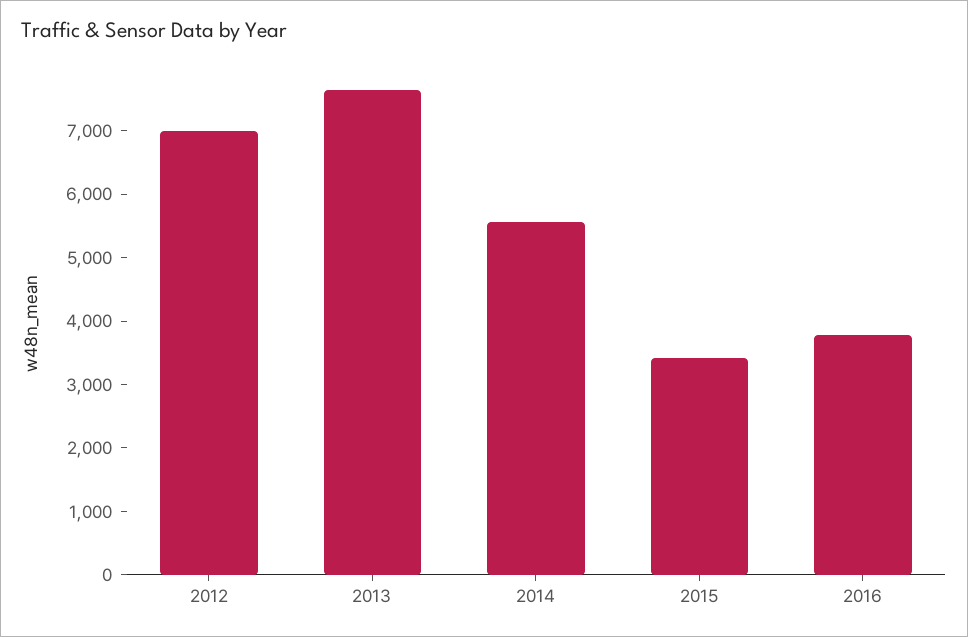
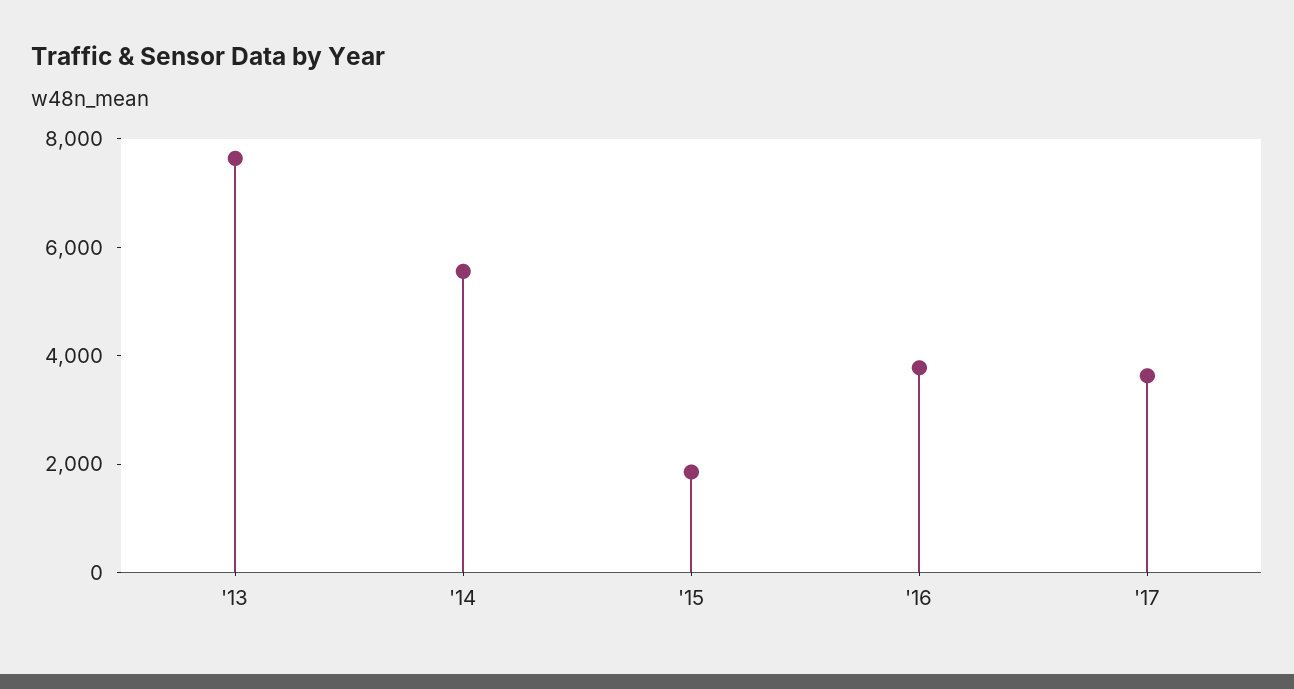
2012: 7000 -> none
2015: 3400 -> 2000
'17: none -> 3500

